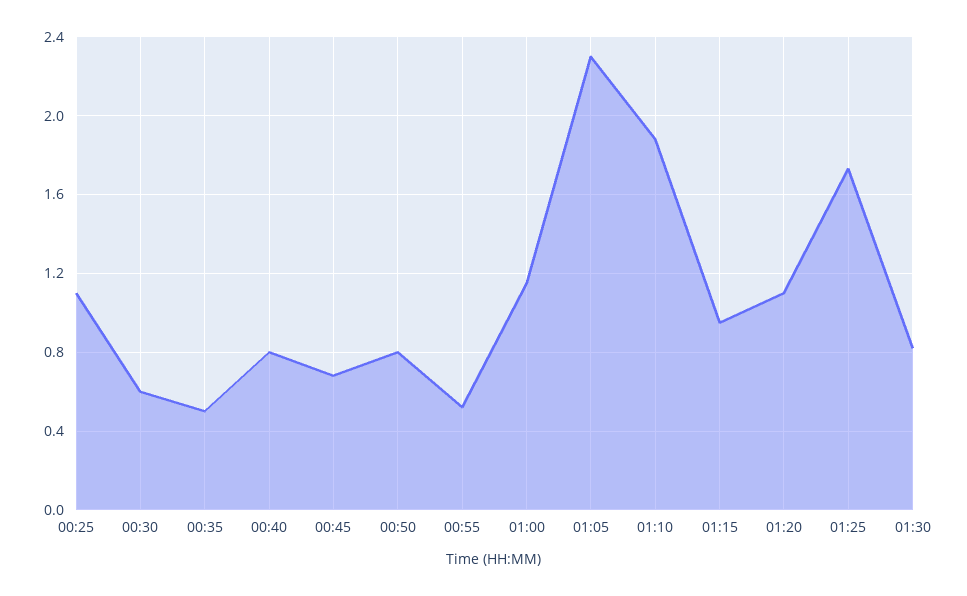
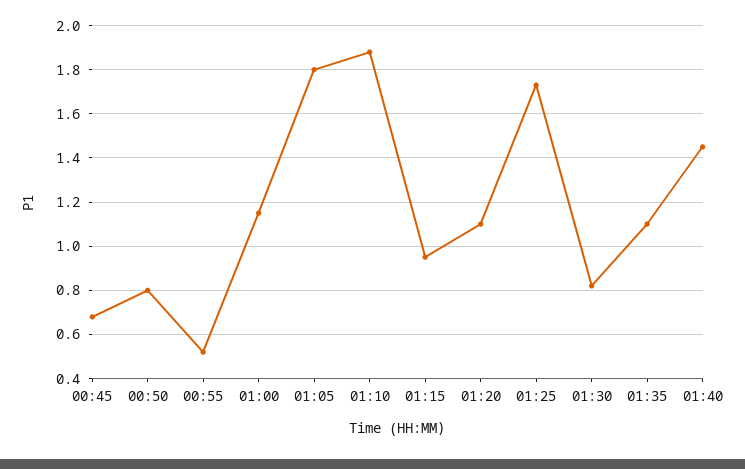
00:25: 1.1 -> none
00:30: 0.6 -> none
00:35: 0.5 -> none
00:40: 0.8 -> none
01:05: 2.3 -> 1.8
01:35: none -> 1.1
01:40: none -> 1.45

